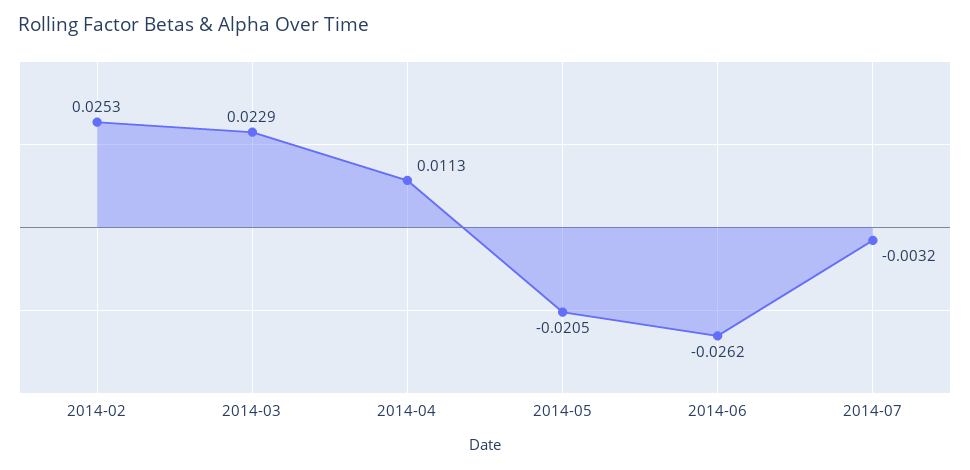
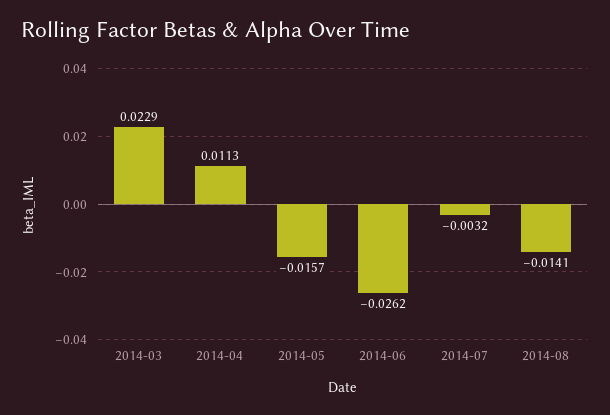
2014-02: 0.0253 -> none
2014-05: -0.0205 -> -0.0157
2014-08: none -> -0.0141

